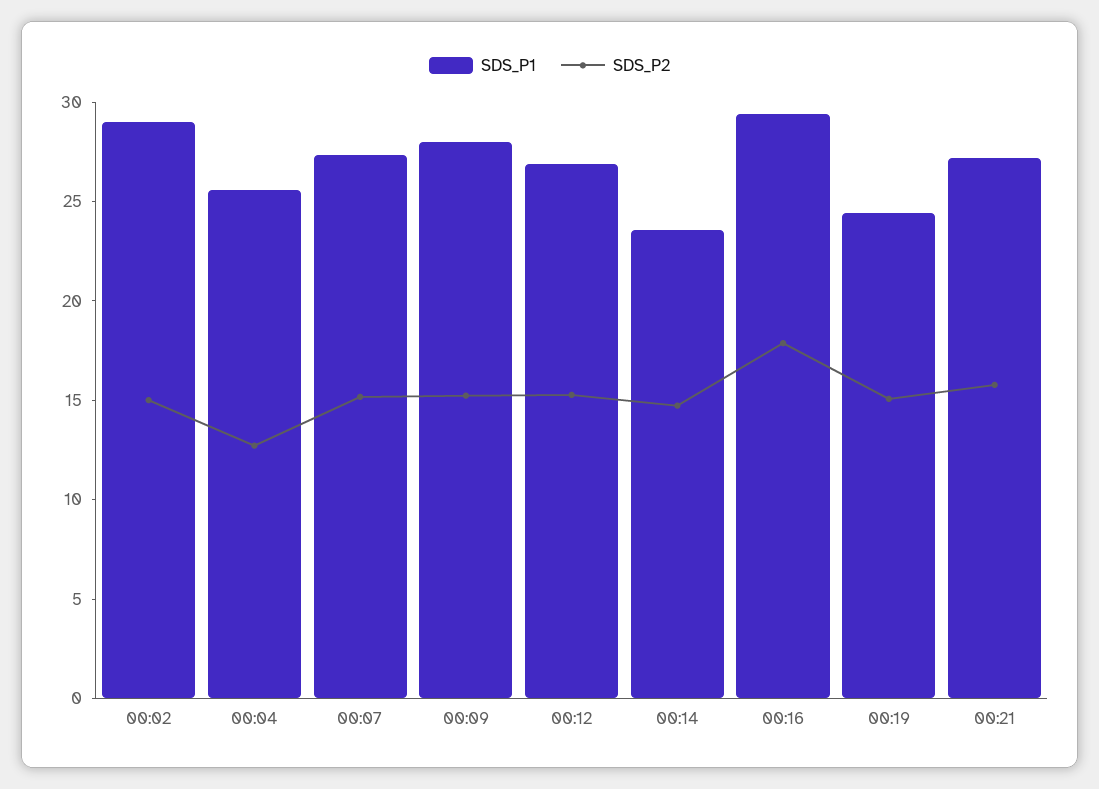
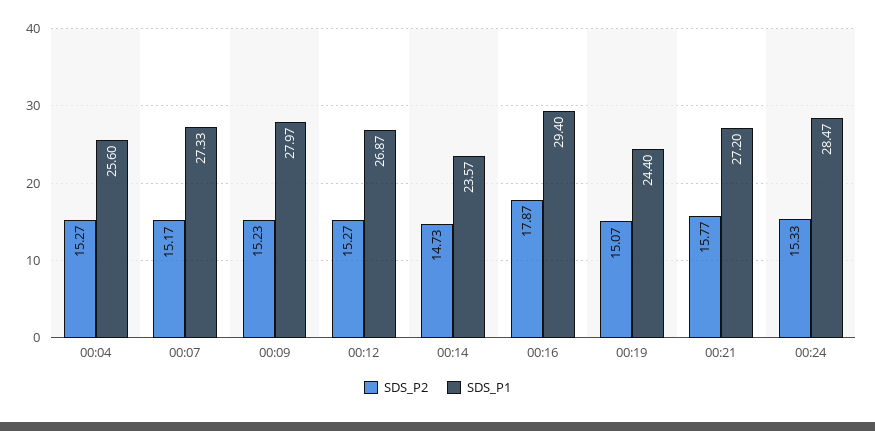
SDS_P1, 00:02: 29 -> none
SDS_P2, 00:02: 15 -> none
SDS_P2, 00:04: 13 -> 15.27
SDS_P2, 00:24: none -> 15.33
SDS_P1, 00:24: none -> 28.47

